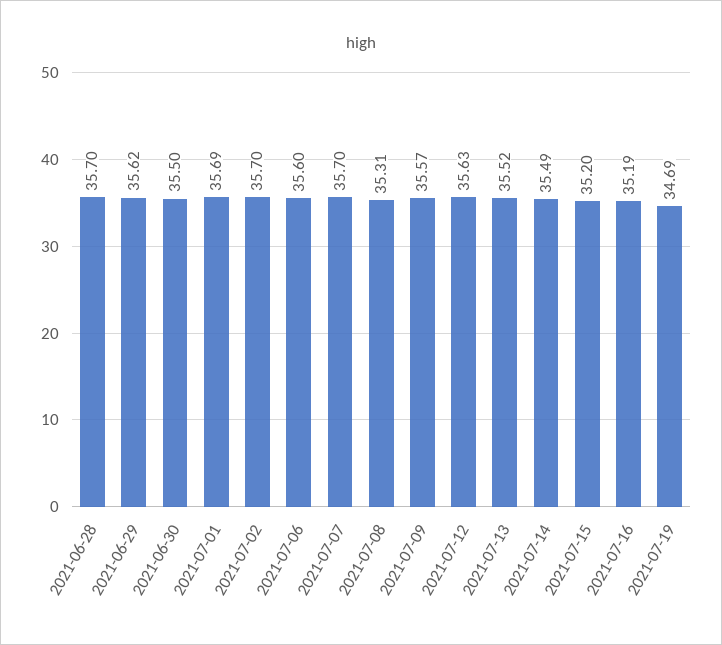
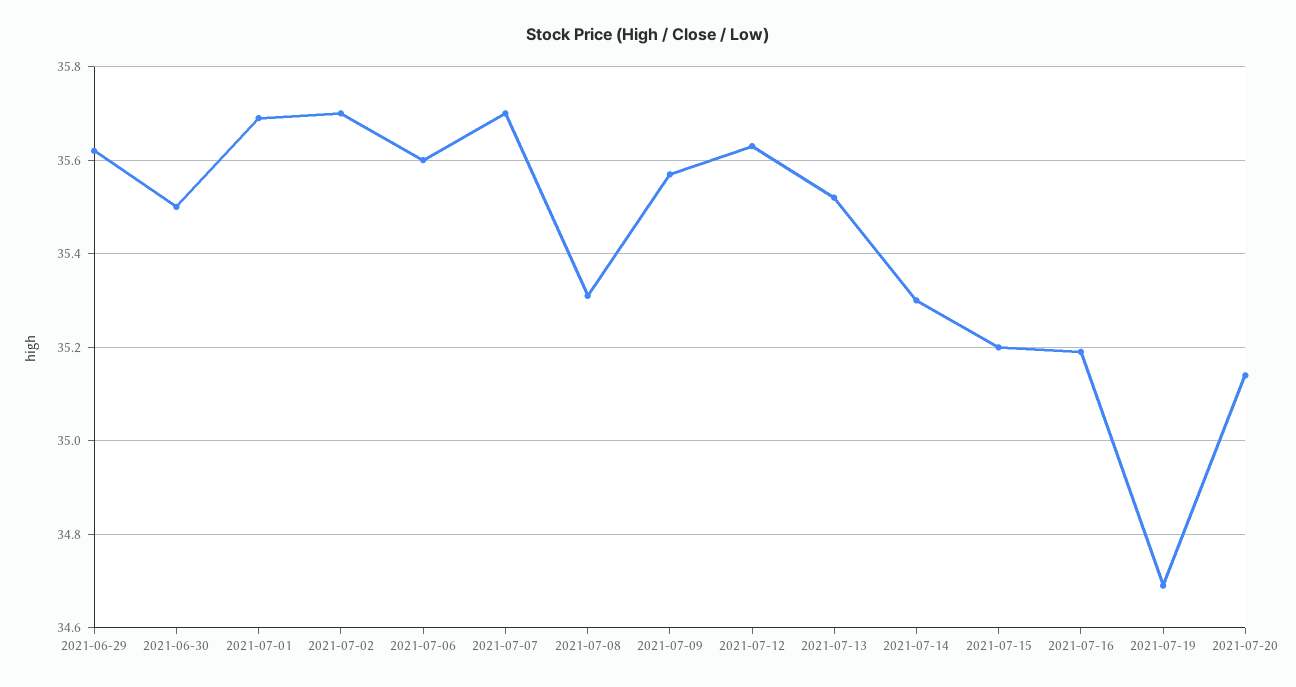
2021-06-28: 35.7 -> none
2021-07-14: 35.49 -> 35.3
2021-07-20: none -> 35.15

